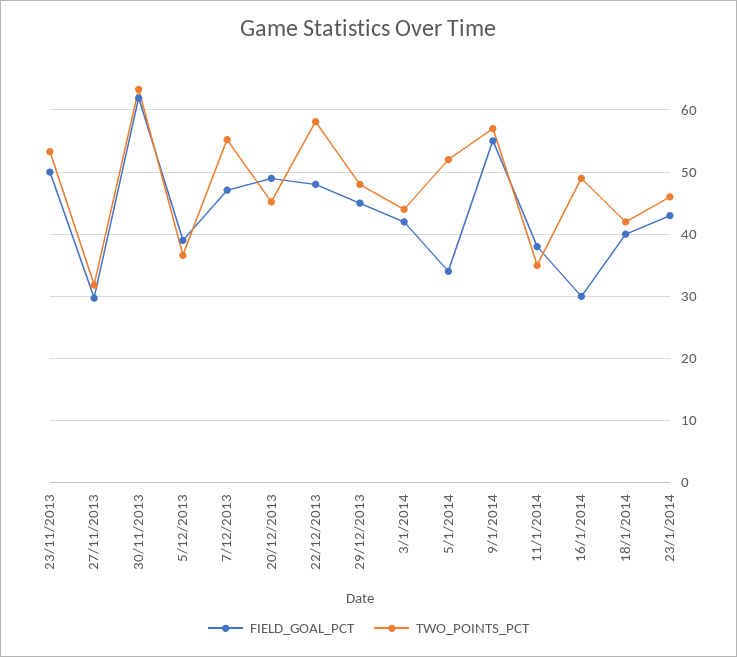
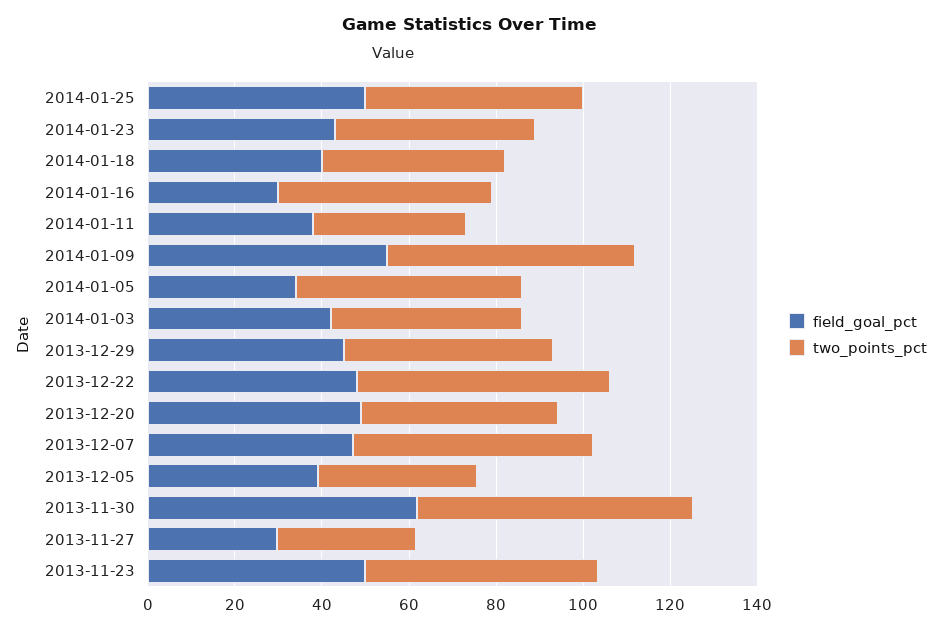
FIELD_GOAL_PCT, 2014-01-25: none -> 50
TWO_POINTS_PCT, 2014-01-25: none -> 50

